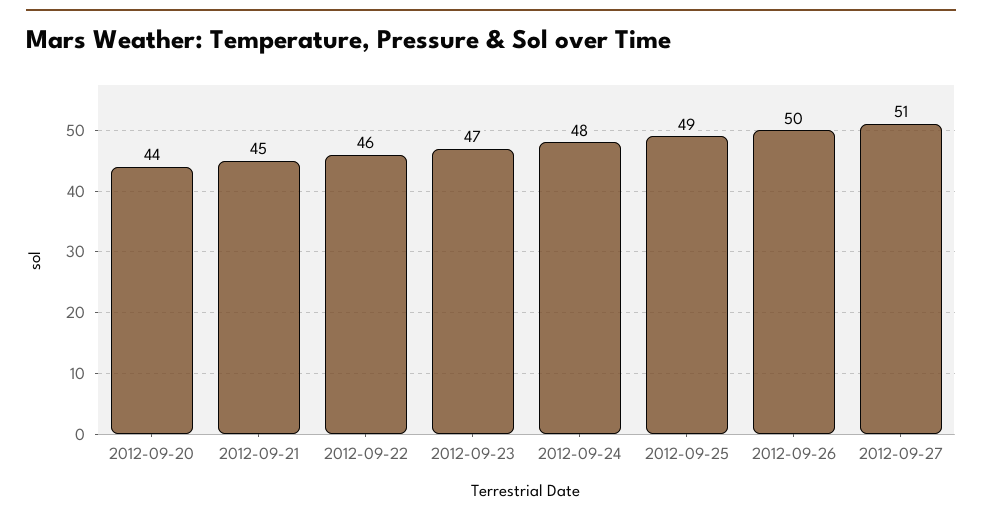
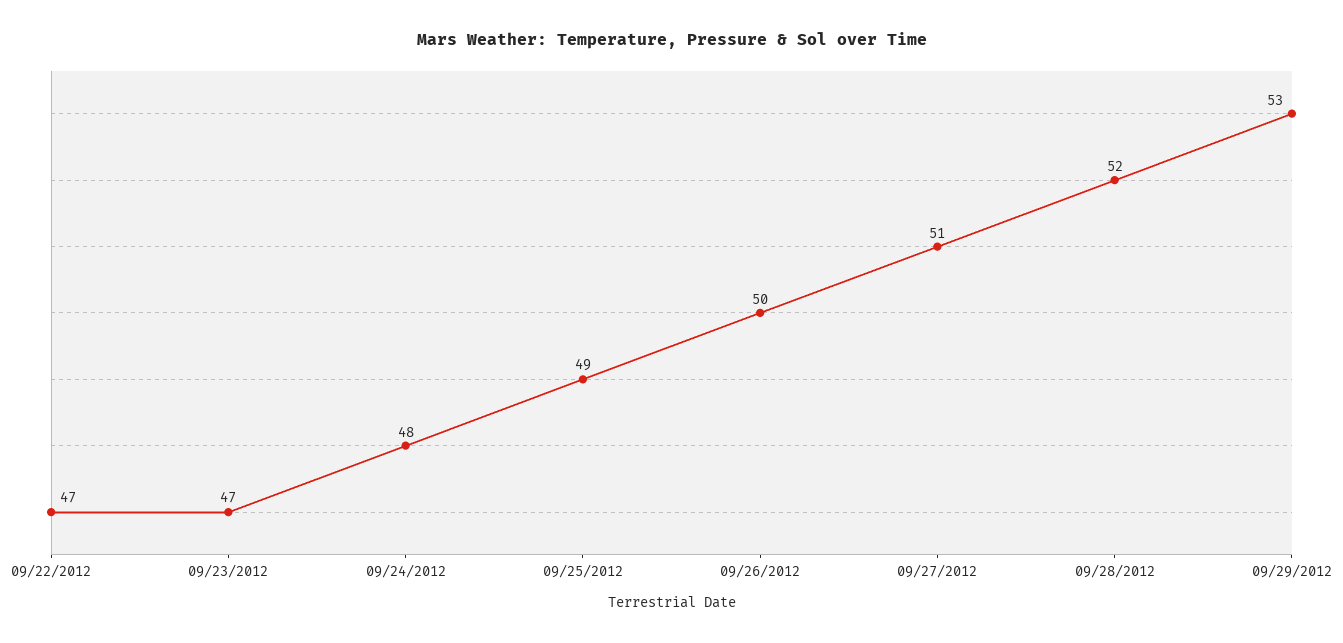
2012-09-20: 44 -> none
2012-09-21: 45 -> none
2012-09-22: 46 -> 47
09/28/2012: none -> 52
09/29/2012: none -> 53

